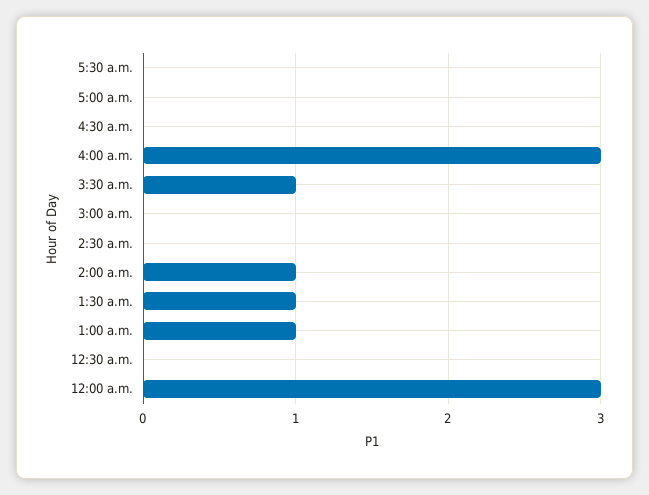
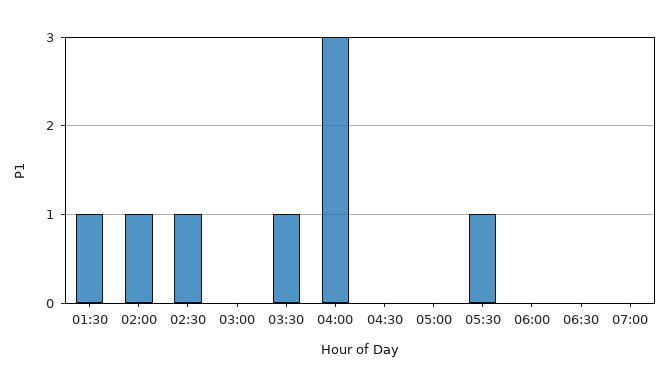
5:30 a.m.: 0 -> 1
2:30 a.m.: 0 -> 1
1:00 a.m.: 1 -> none
12:30 a.m.: 0 -> none
12:00 a.m.: 3 -> none
06:00: none -> 0
06:30: none -> 0
07:00: none -> 0

